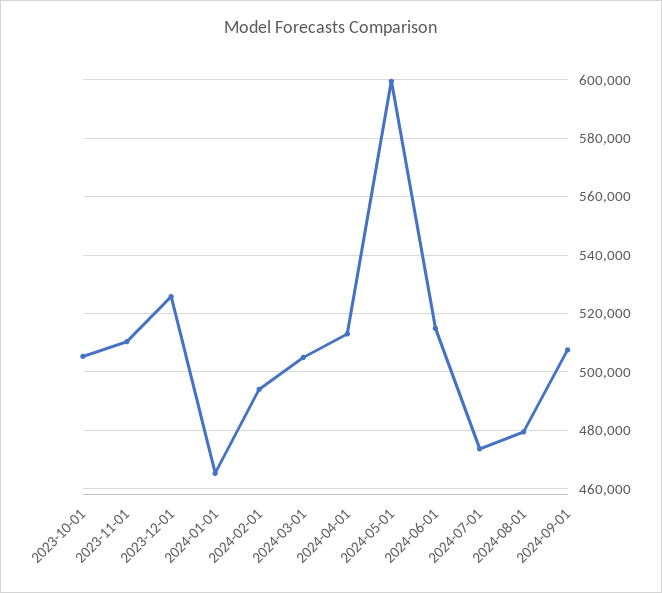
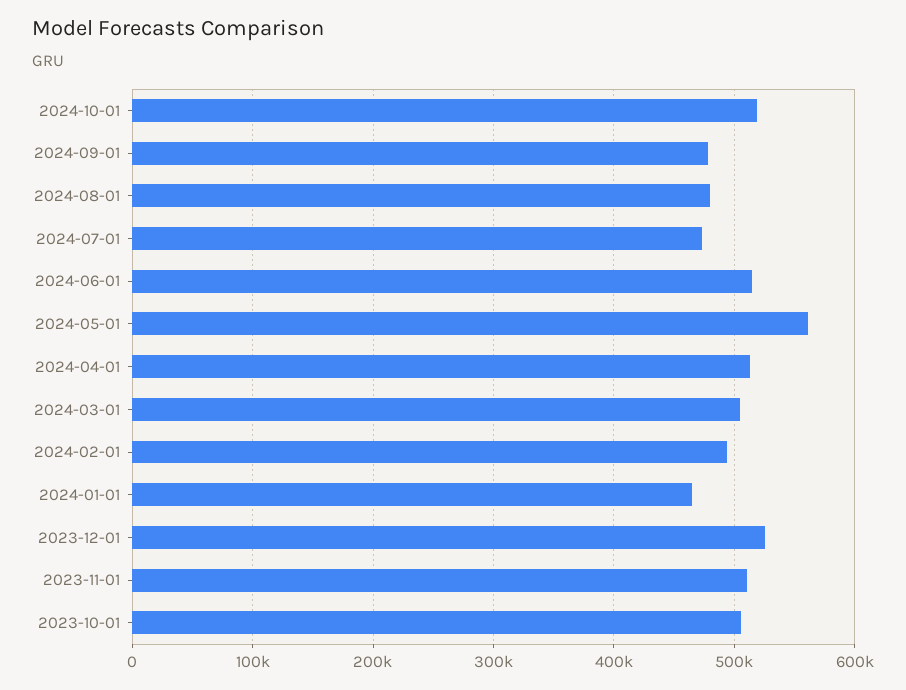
2024-05-01: 600000 -> 560000
2024-09-01: 507500 -> 480000
2024-10-01: none -> 520000

